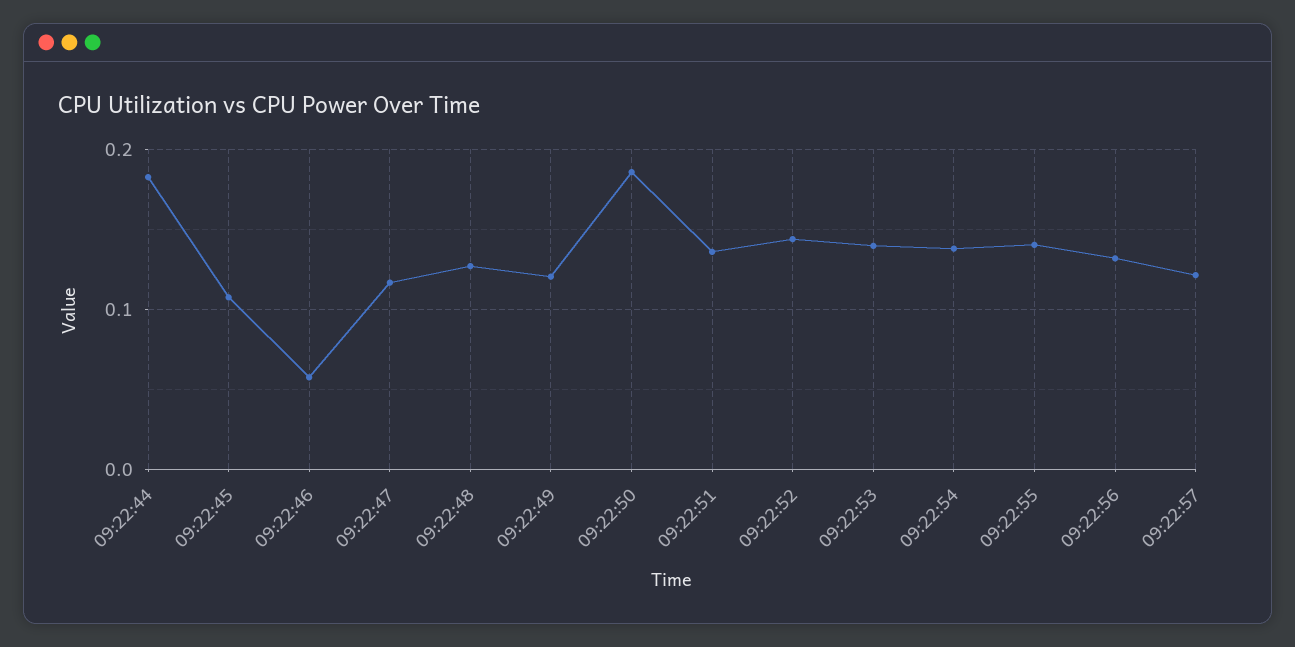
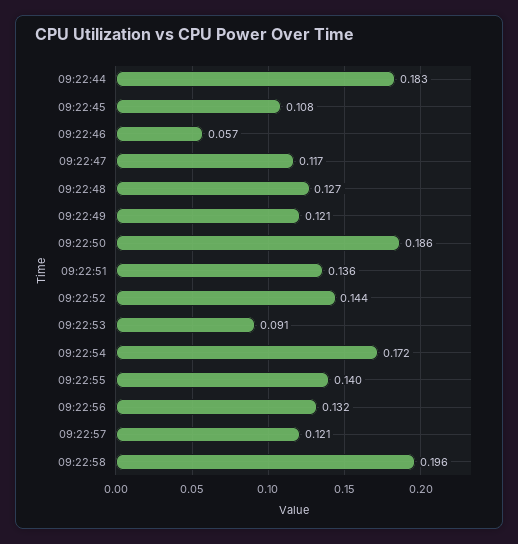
09:22:53: 0.14 -> 0.091
09:22:54: 0.14 -> 0.172
09:22:58: none -> 0.196

